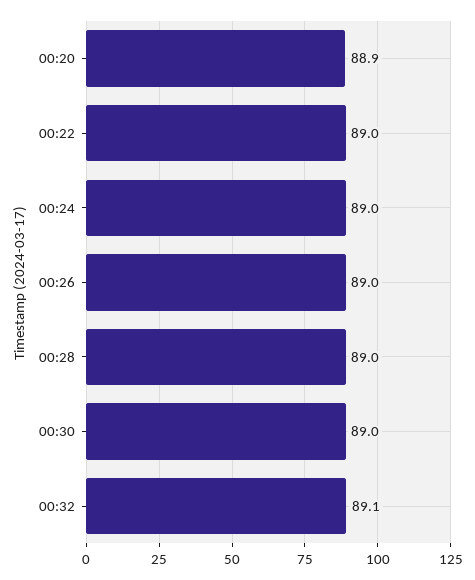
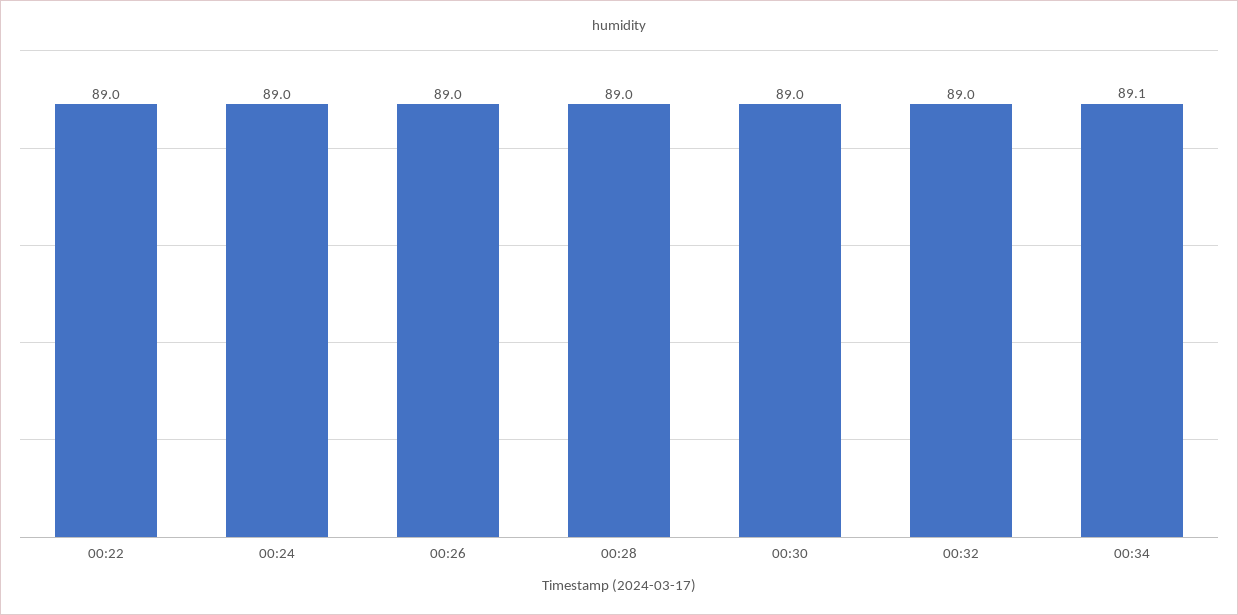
00:20: 88.9 -> none
00:32: 89.1 -> 89
00:34: none -> 89.1

